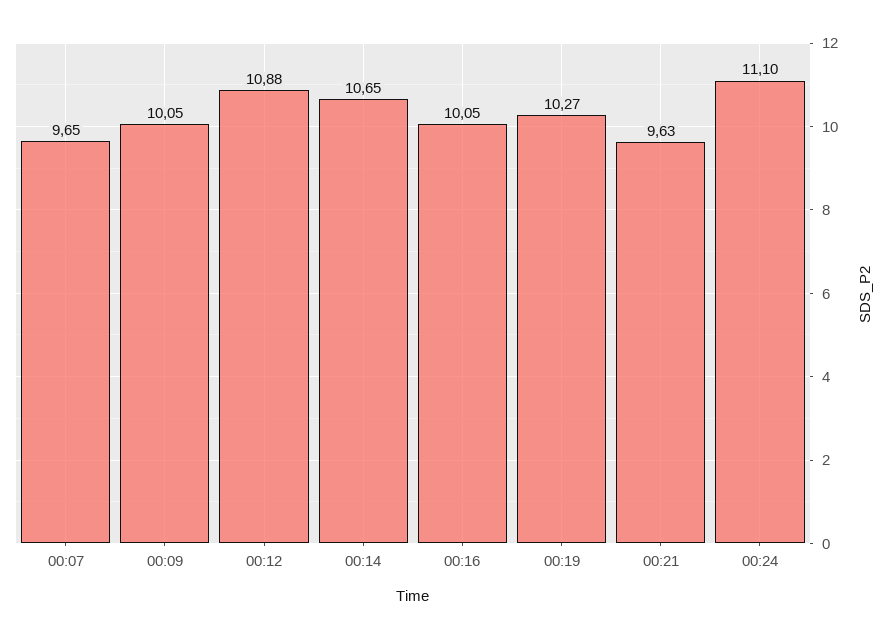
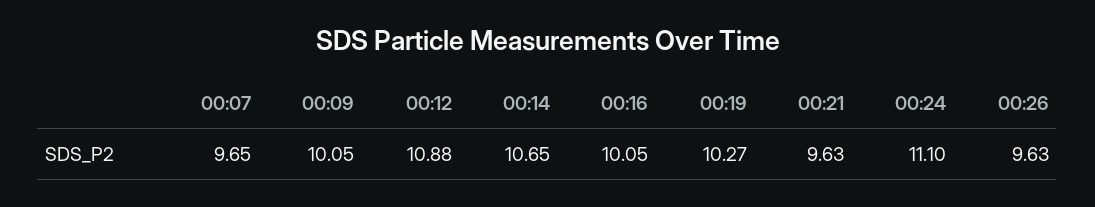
00:26: none -> 9.63

